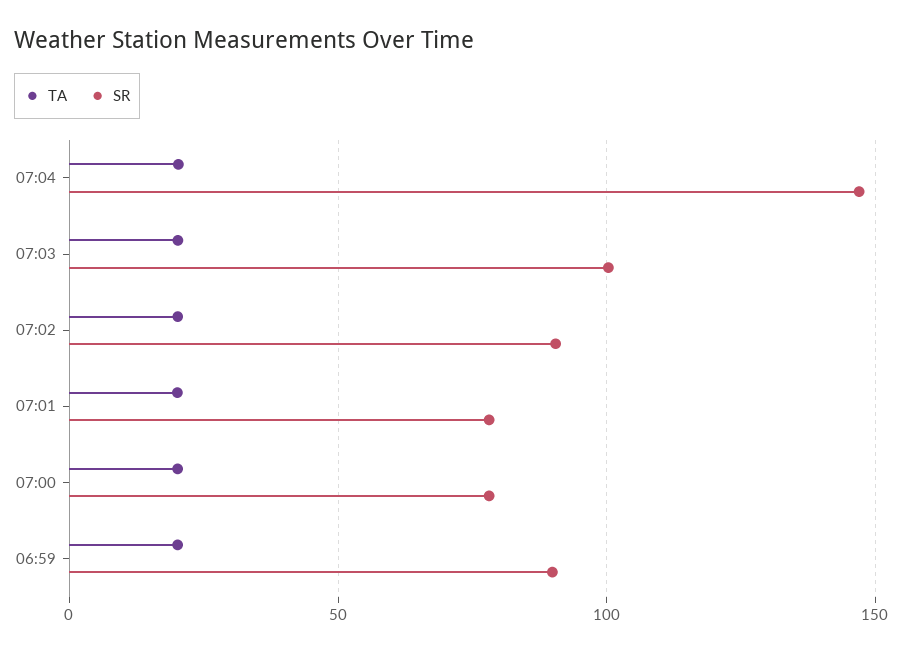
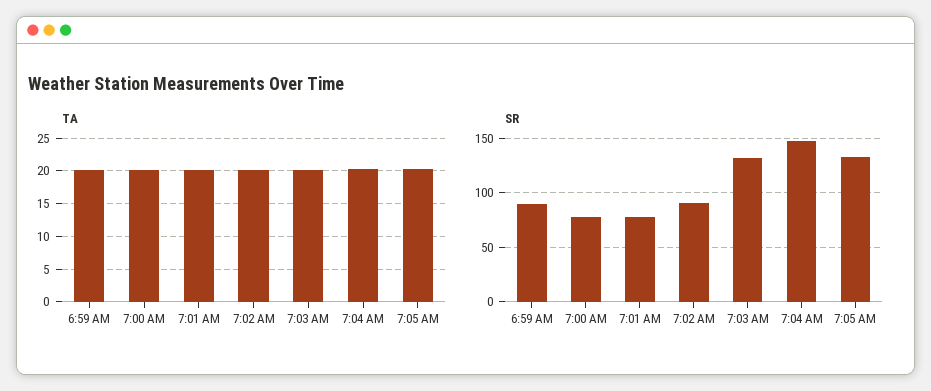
SR, 07:03: 100 -> 130
TA, 7:05 AM: none -> 20
SR, 7:05 AM: none -> 130

